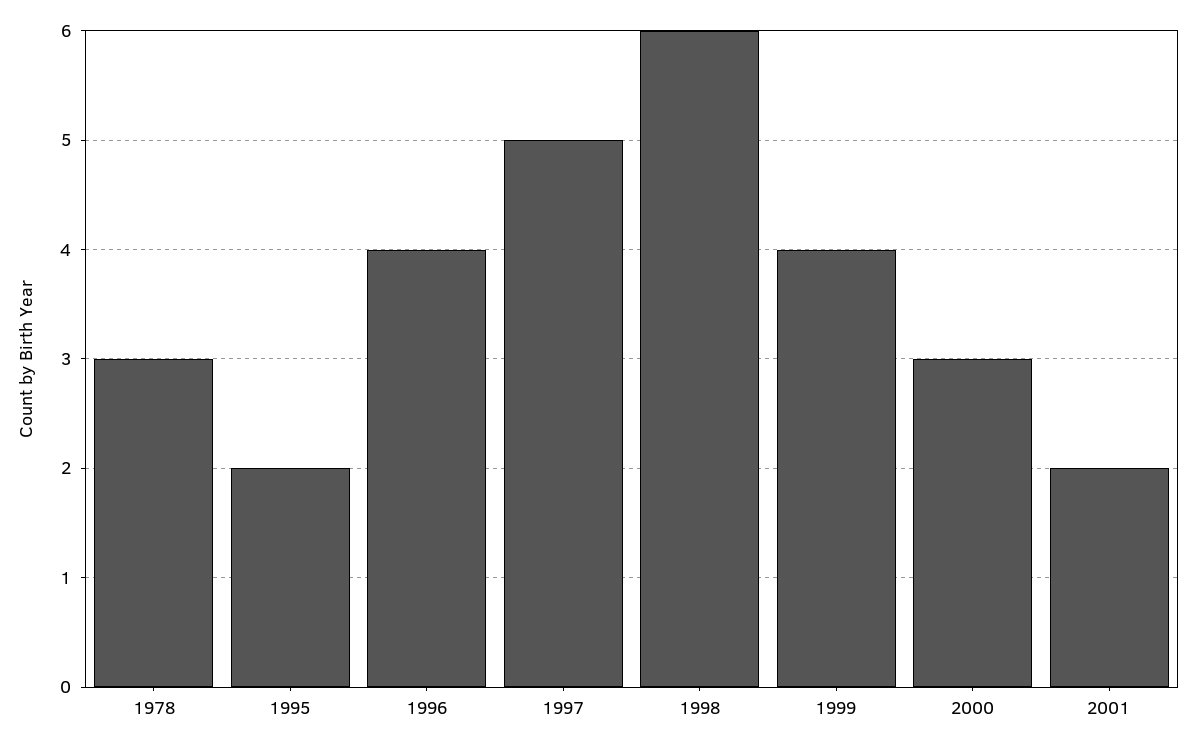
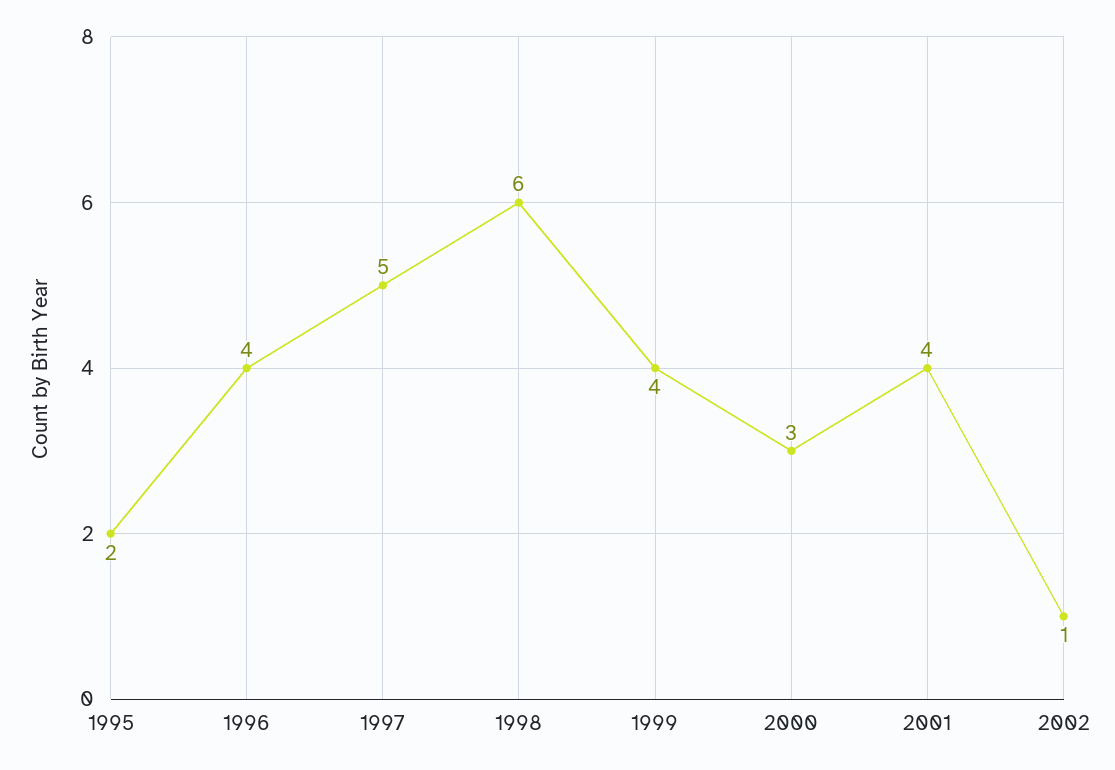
1978: 3 -> none
2001: 2 -> 4
2002: none -> 1

